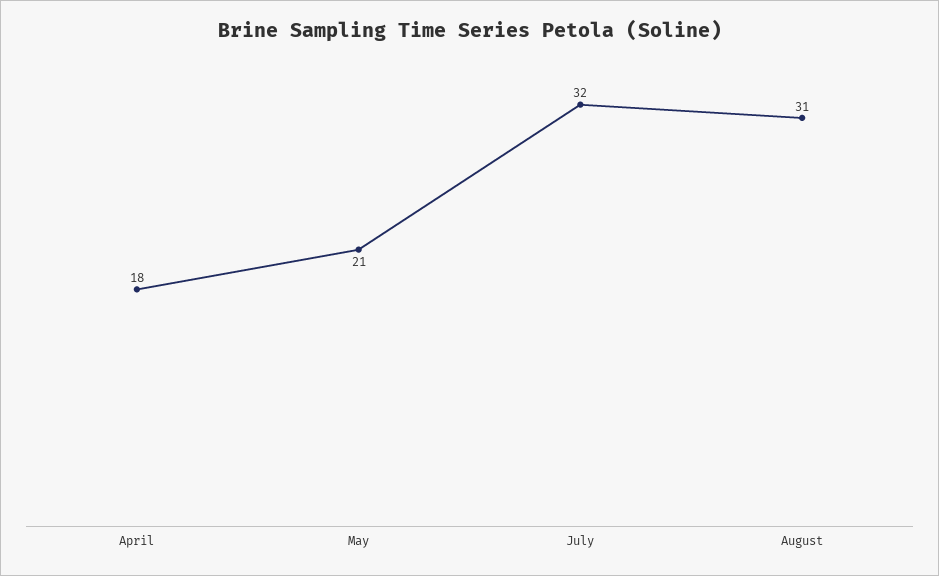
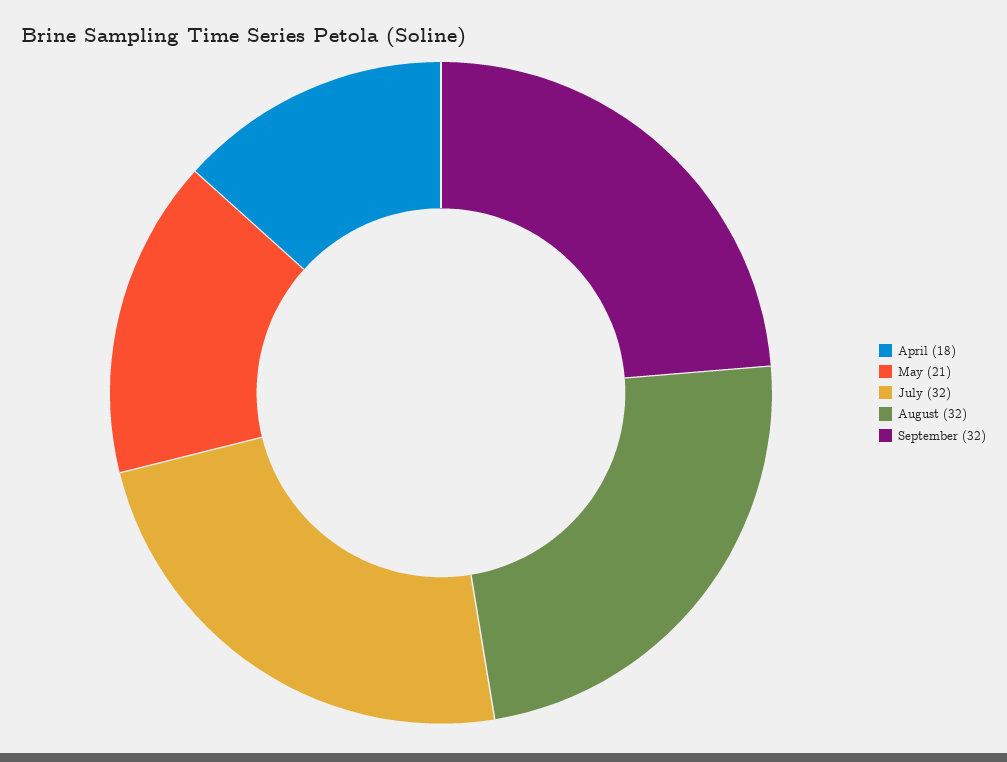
August: 31 -> 32
September: none -> 32

